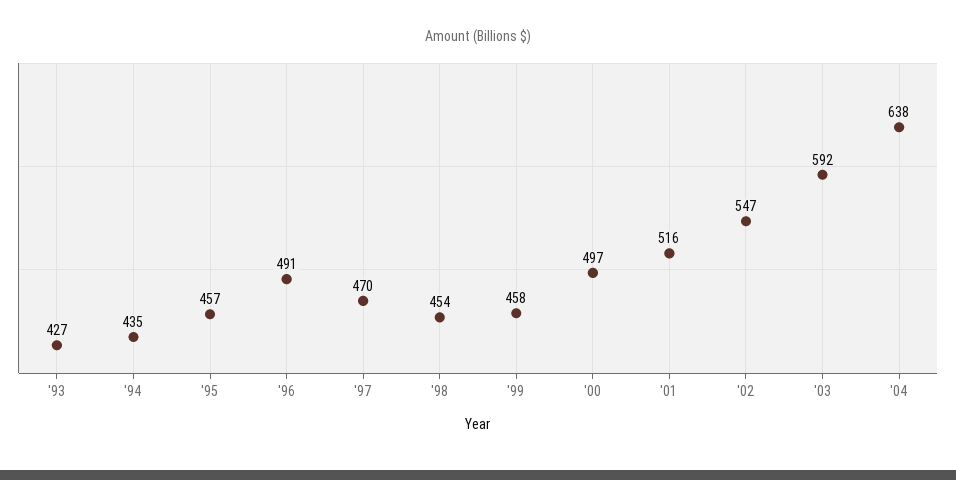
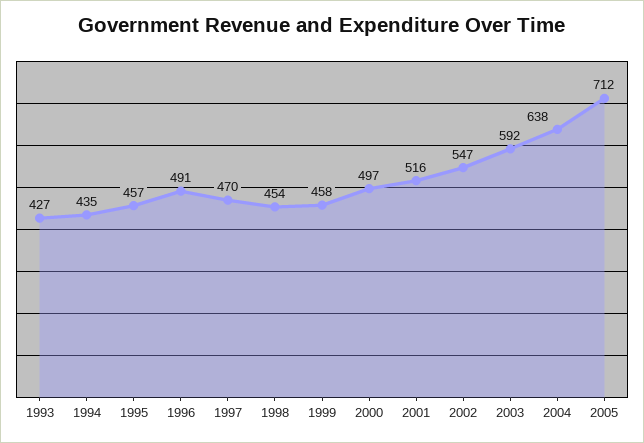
2005: none -> 712

